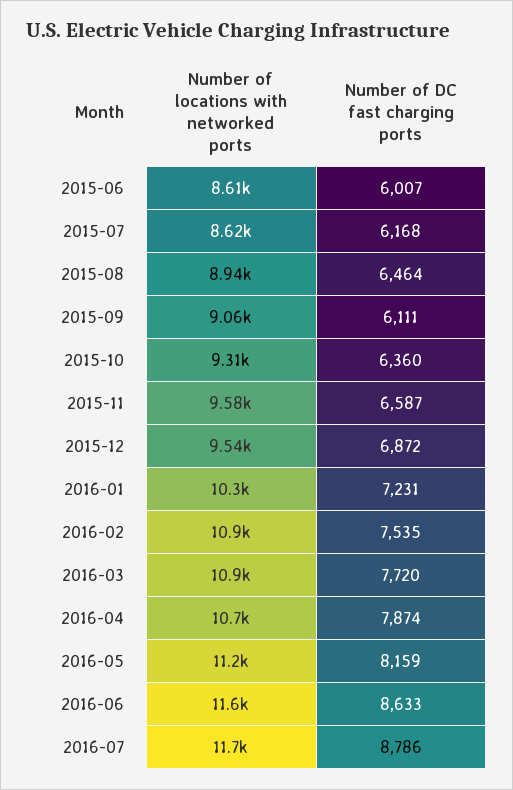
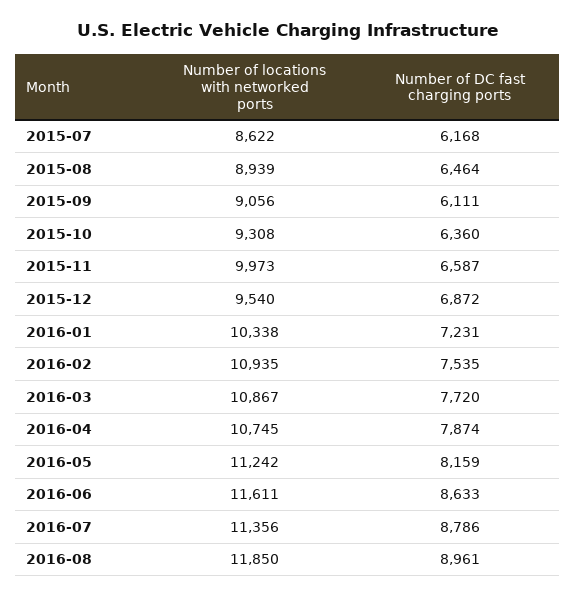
Number of locations with networked ports, 2015-06: 8610 -> none
Number of DC fast charging ports, 2015-06: 6007 -> none
Number of locations with networked ports, 2015-11: 9580 -> 9973
Number of locations with networked ports, 2016-07: 11700 -> 11356
Number of locations with networked ports, 2016-08: none -> 11850
Number of DC fast charging ports, 2016-08: none -> 8961

